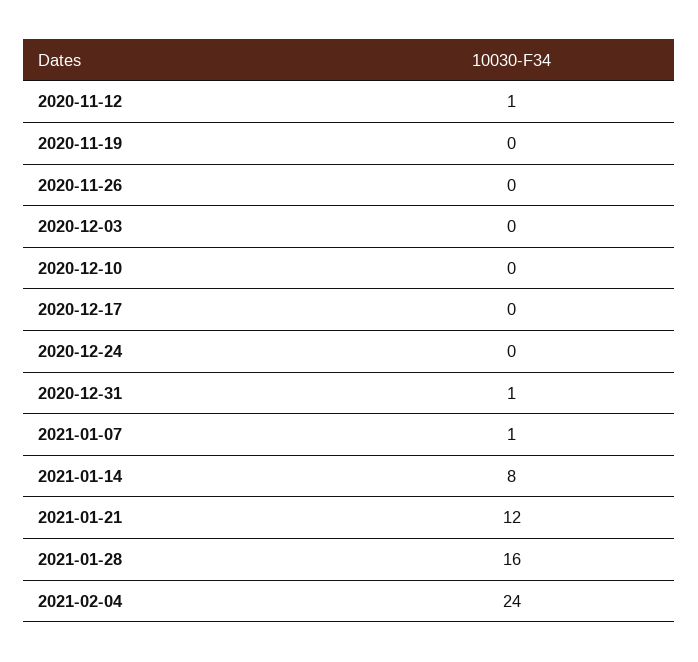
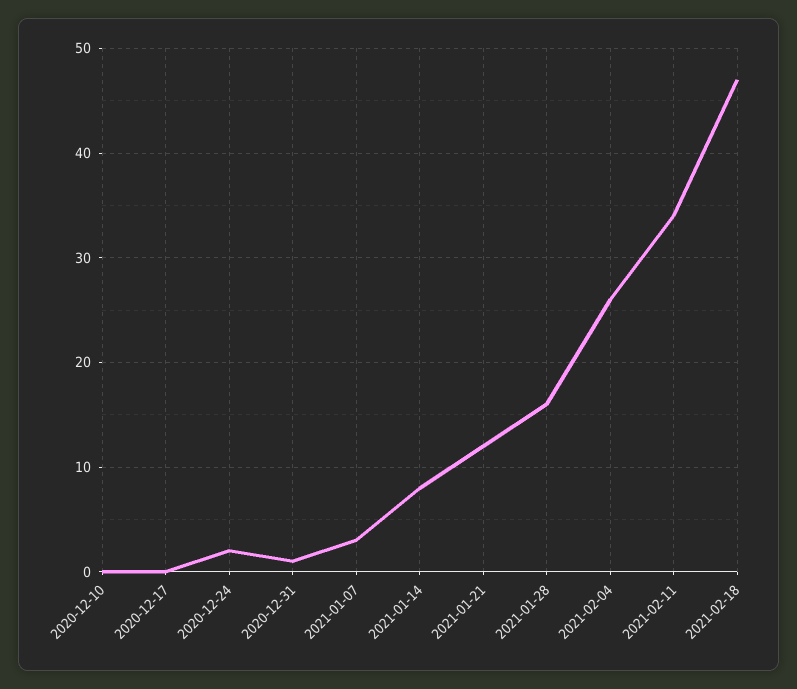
2020-11-12: 1 -> none
2020-11-19: 0 -> none
2020-11-26: 0 -> none
2020-12-03: 0 -> none
2020-12-24: 0 -> 2
2021-01-07: 1 -> 3
2021-02-04: 24 -> 26
2021-02-11: none -> 34
2021-02-18: none -> 47

